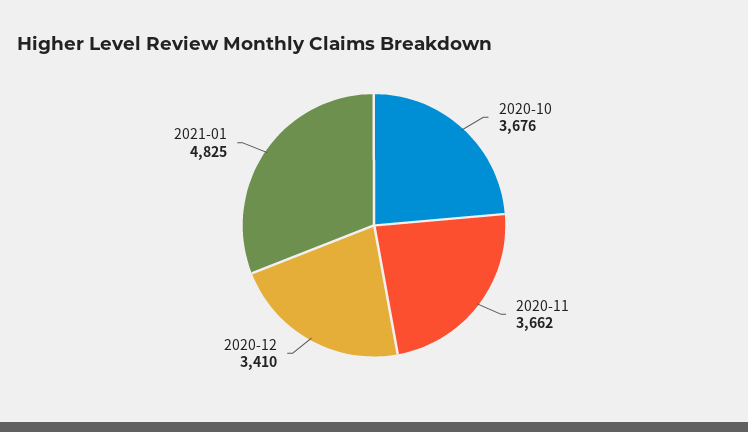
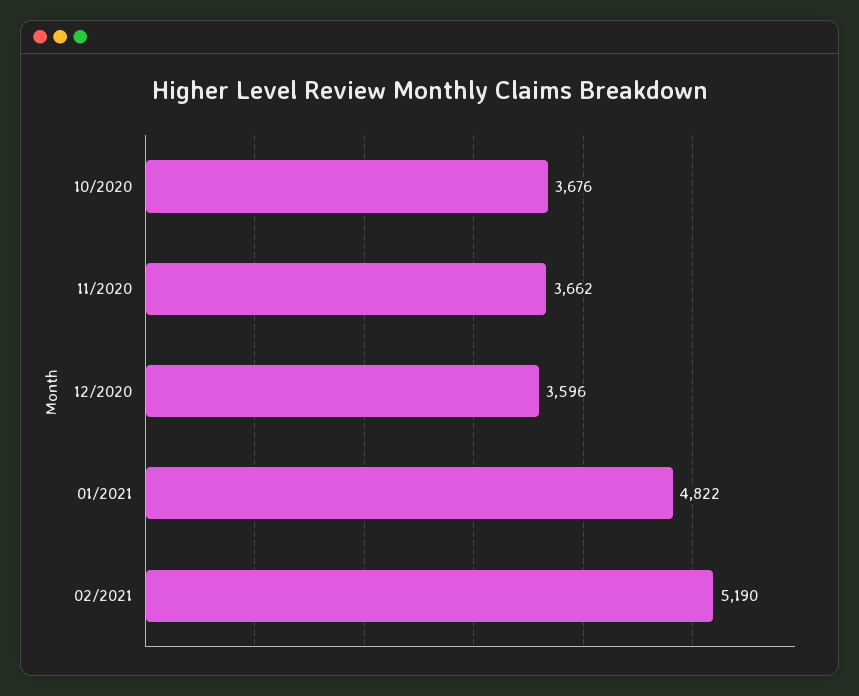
2020-12: 3410 -> 3596
2021-01: 4825 -> 4822
02/2021: none -> 5190

